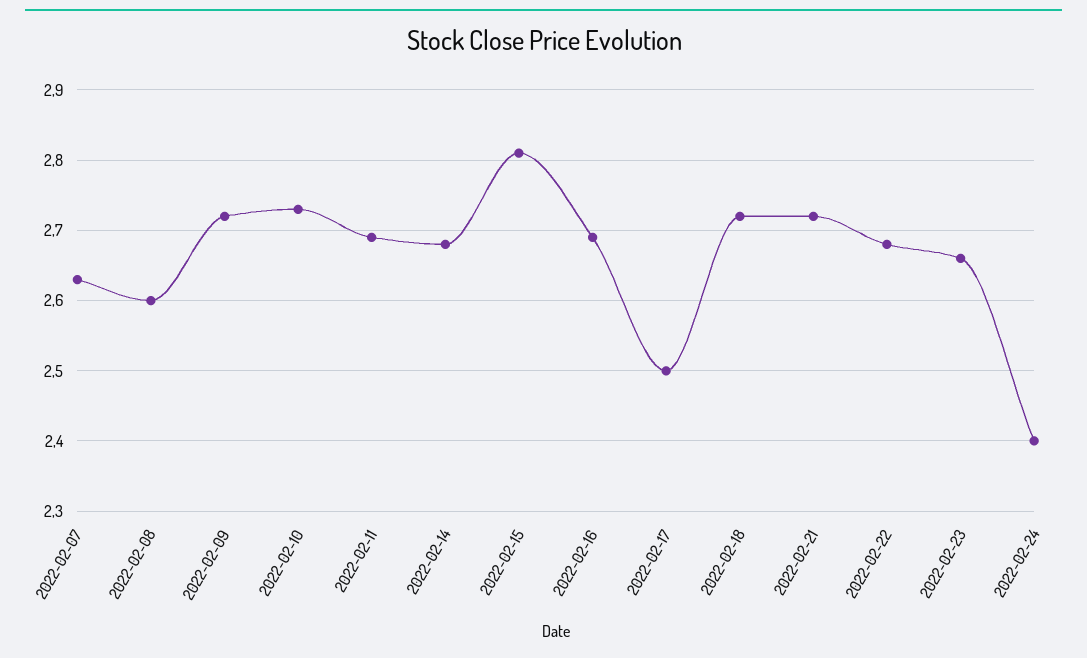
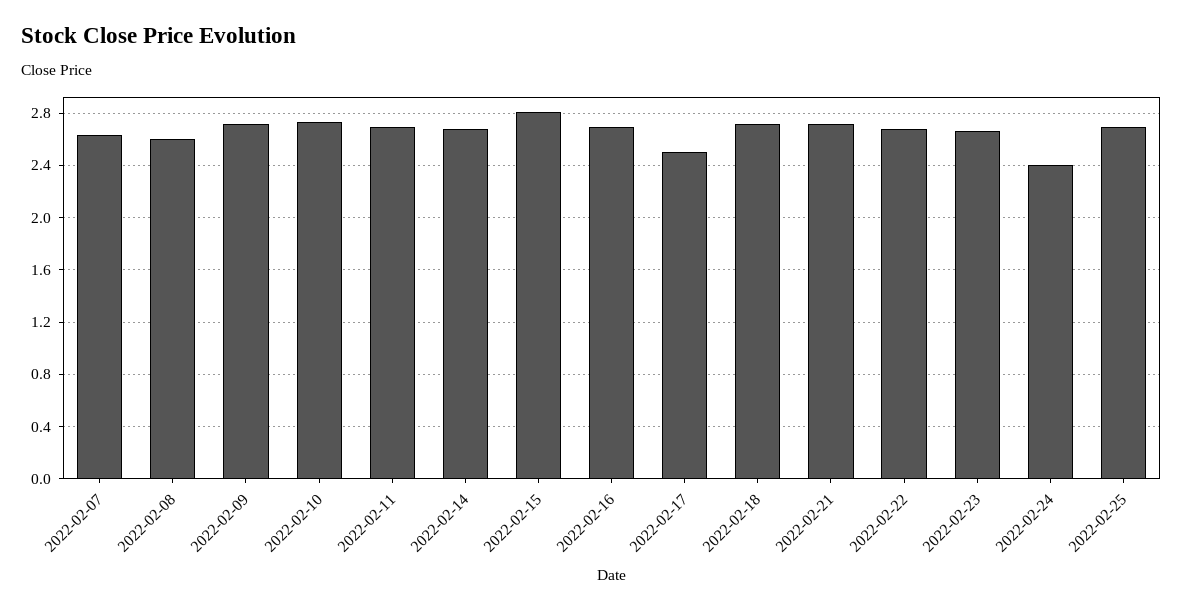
2022-02-25: none -> 2.7

